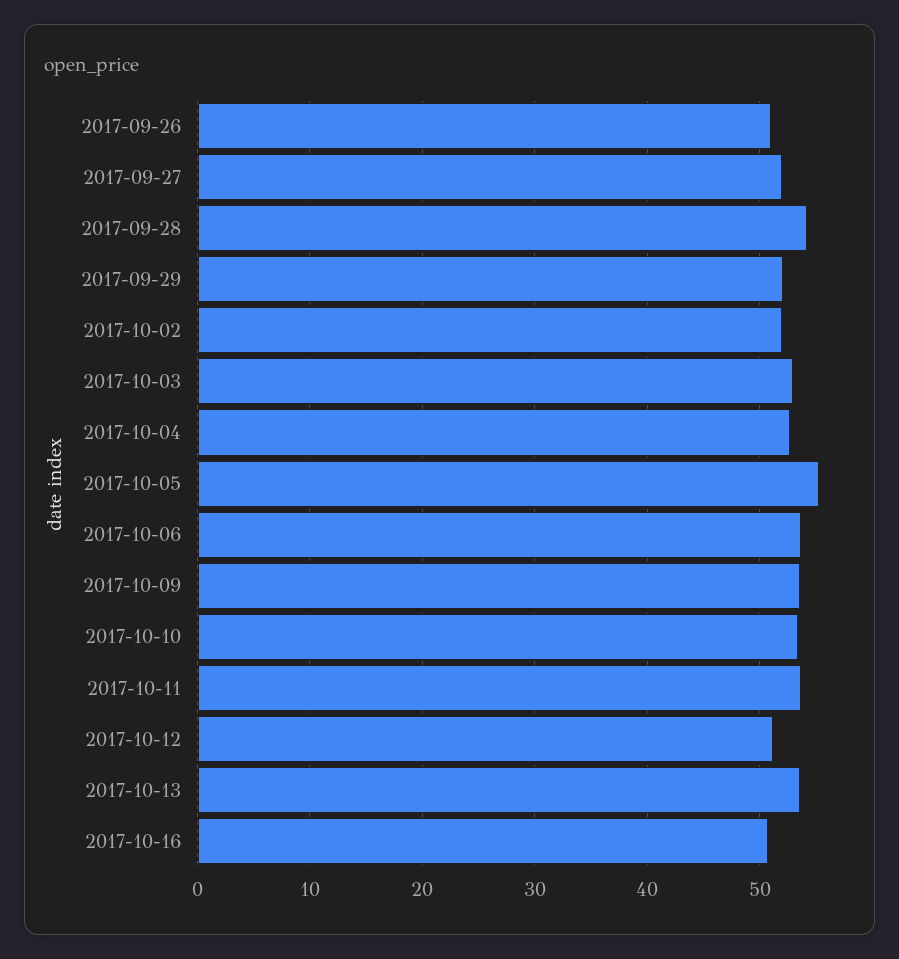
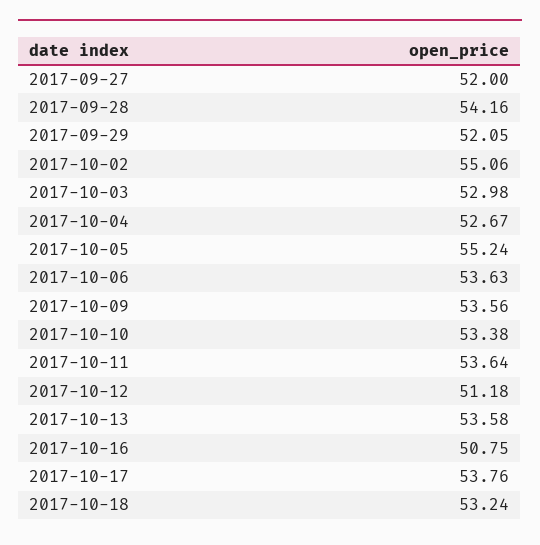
2017-09-26: 51 -> none
2017-10-02: 52 -> 55.06
2017-10-17: none -> 53.76
2017-10-18: none -> 53.24

